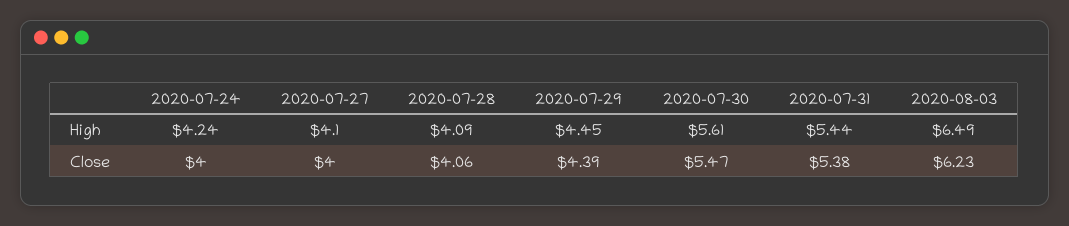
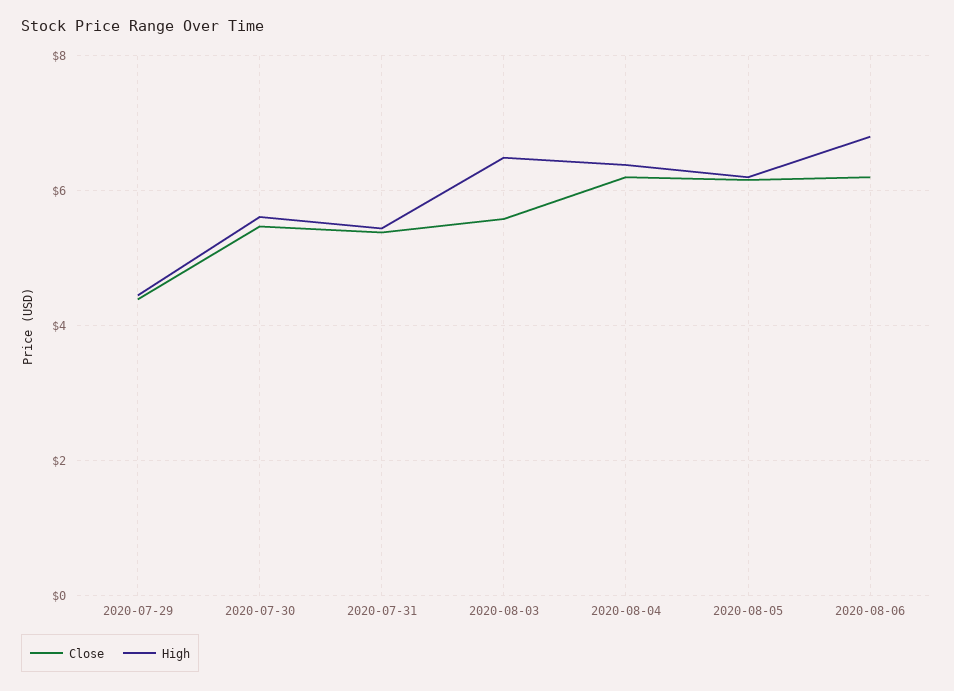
High, 2020-07-24: 4.24 -> none
High, 2020-07-27: 4.1 -> none
High, 2020-07-28: 4.09 -> none
Close, 2020-07-24: 4 -> none
Close, 2020-07-27: 4 -> none
Close, 2020-07-28: 4.06 -> none
Close, 2020-08-03: 6.23 -> 5.6
Close, 2020-08-04: none -> 6.2
High, 2020-08-04: none -> 6.4
Close, 2020-08-05: none -> 6.2
High, 2020-08-05: none -> 6.2
Close, 2020-08-06: none -> 6.2
High, 2020-08-06: none -> 6.8

